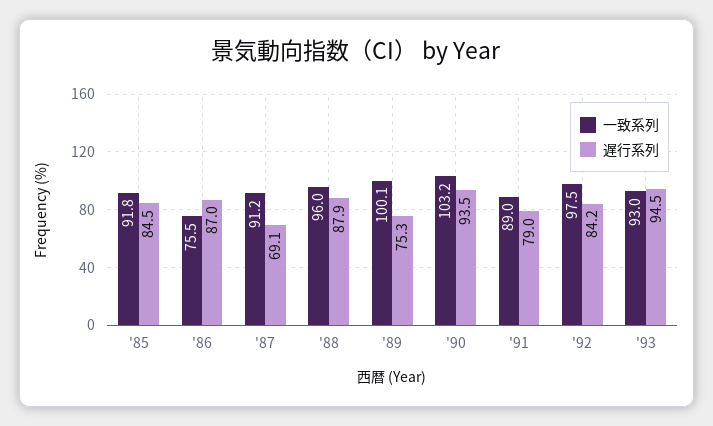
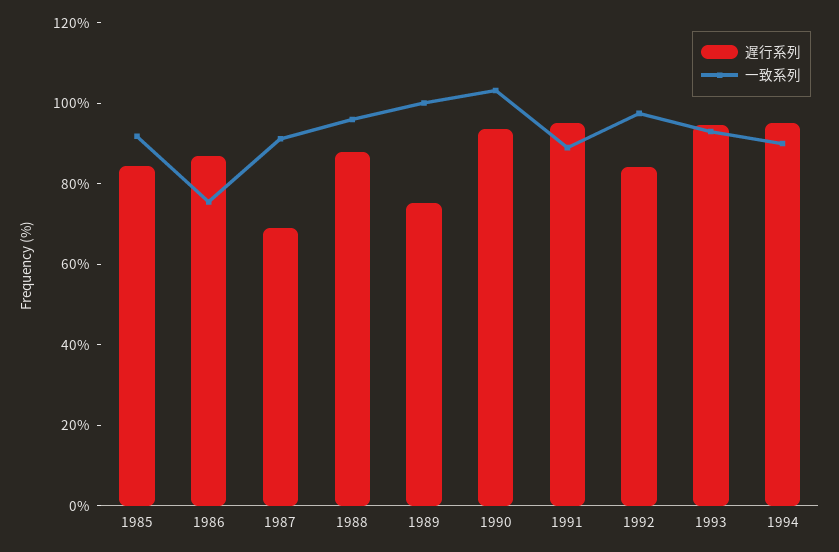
遅行系列, '91: 79 -> 95
遅行系列, 1994: none -> 95
一致系列, 1994: none -> 90

